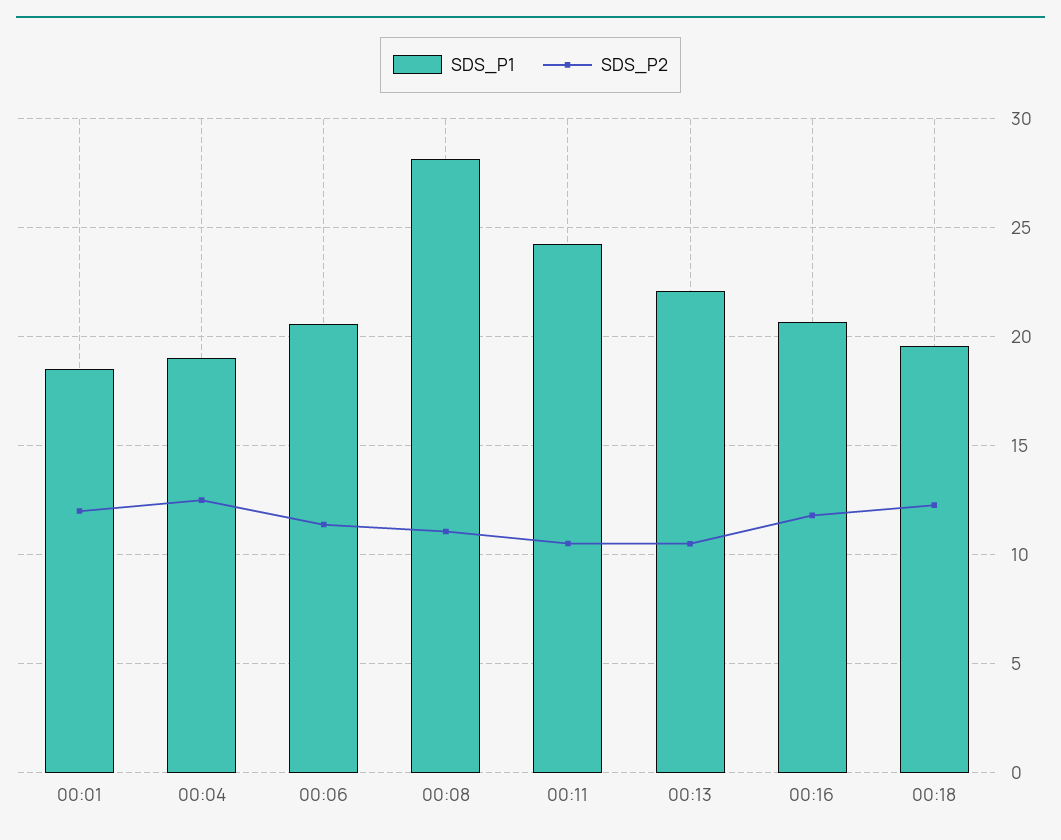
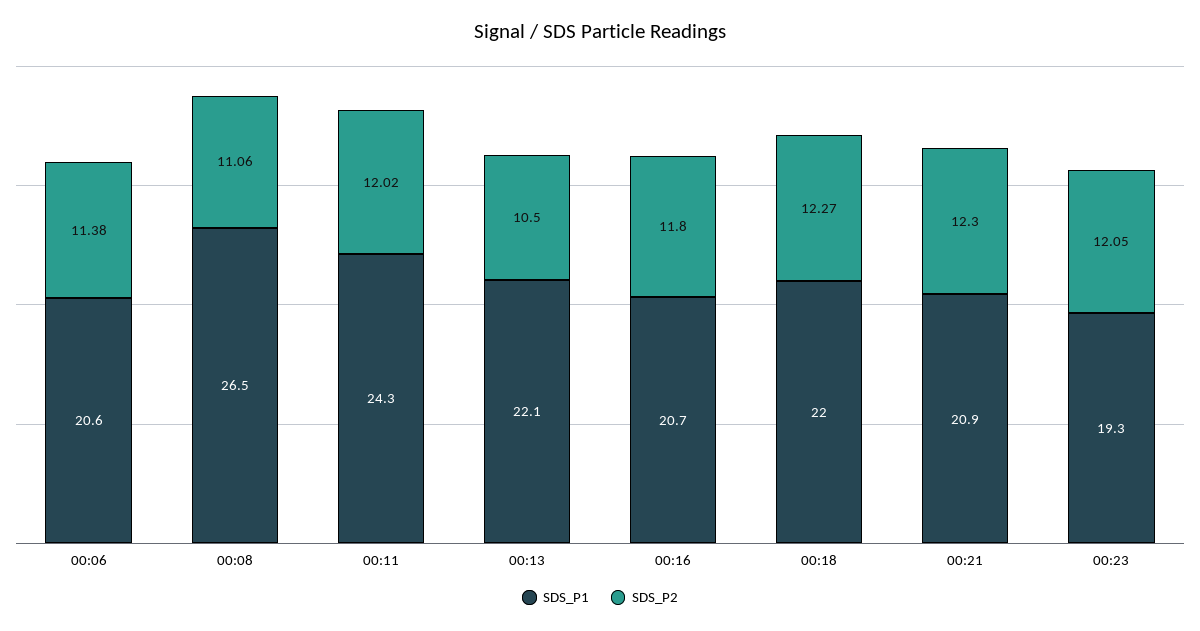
SDS_P1, 00:01: 18.5 -> none
SDS_P2, 00:01: 12 -> none
SDS_P1, 00:04: 19 -> none
SDS_P2, 00:04: 12.5 -> none
SDS_P1, 00:08: 28 -> 26.5
SDS_P2, 00:11: 10.5 -> 12.02
SDS_P1, 00:18: 19.5 -> 22
SDS_P1, 00:21: none -> 20.9
SDS_P2, 00:21: none -> 12.3
SDS_P1, 00:23: none -> 19.3
SDS_P2, 00:23: none -> 12.05

